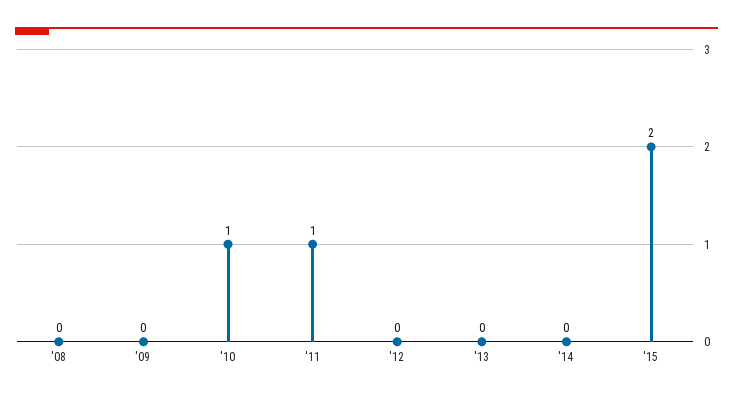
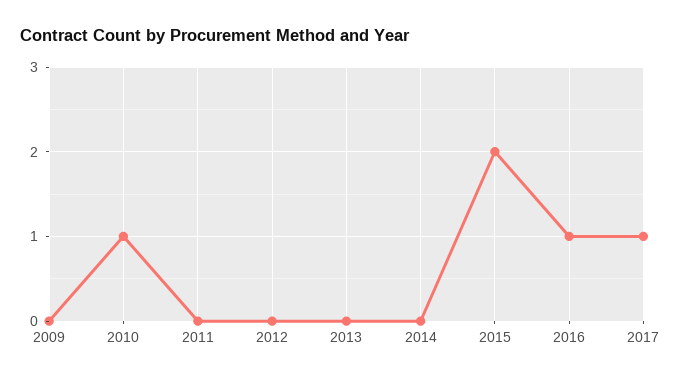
'08: 0 -> none
'11: 1 -> 0
2016: none -> 1
2017: none -> 1

